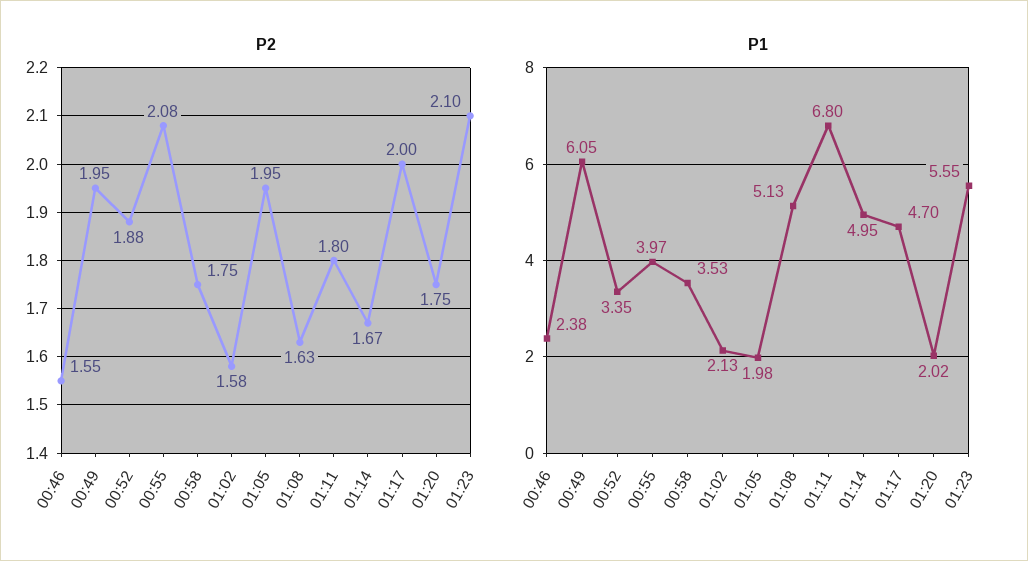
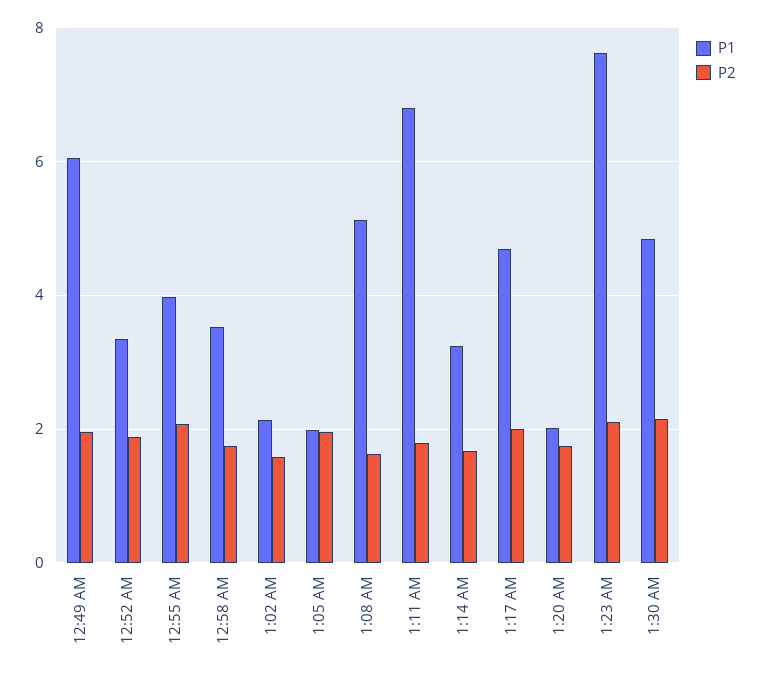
P2, 00:46: 1.55 -> none
P1, 00:46: 2.38 -> none
P1, 01:14: 4.95 -> 3.2
P1, 01:23: 5.55 -> 7.6
P1, 1:30 AM: none -> 4.8
P2, 1:30 AM: none -> 2.2

